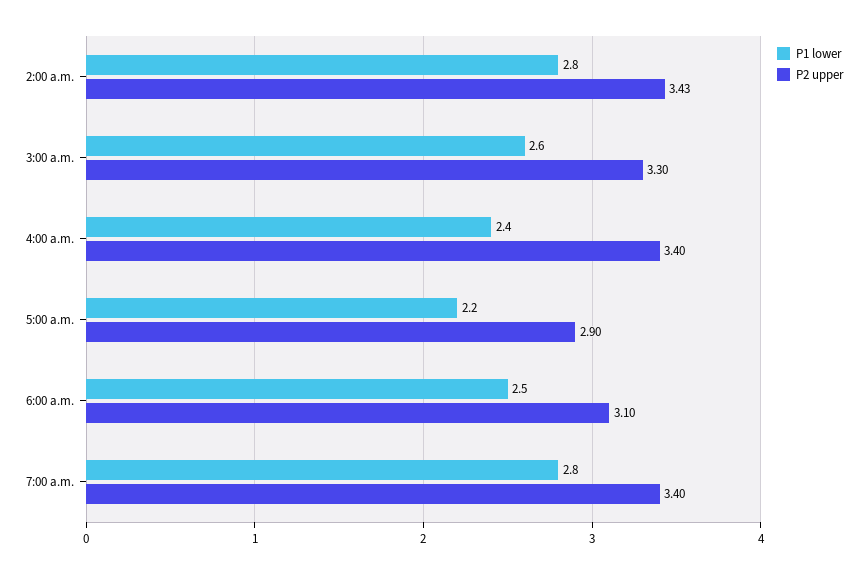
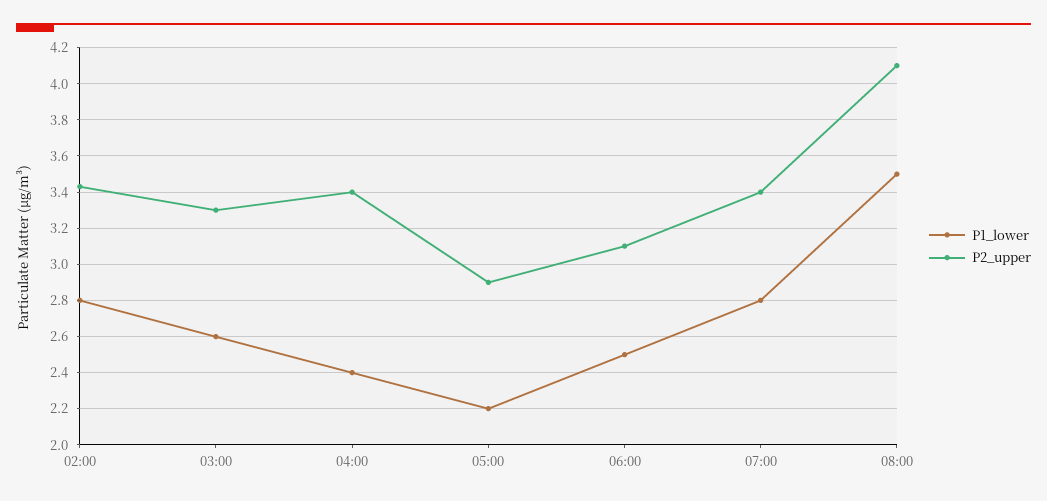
P1 lower, 08:00: none -> 3.5
P2 upper, 08:00: none -> 4.1

